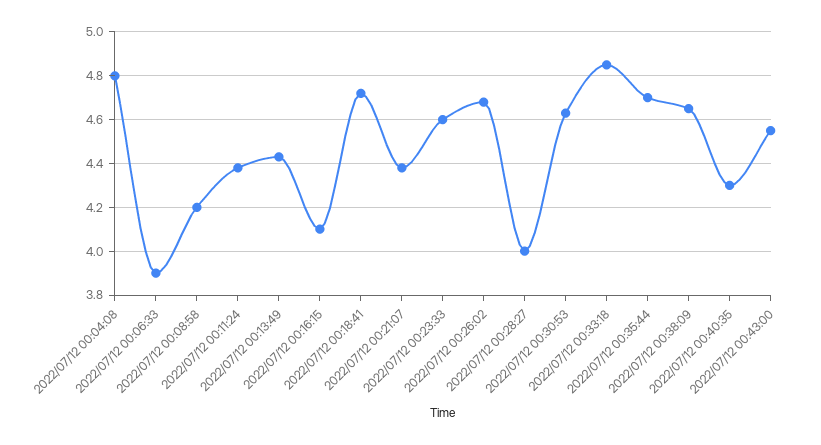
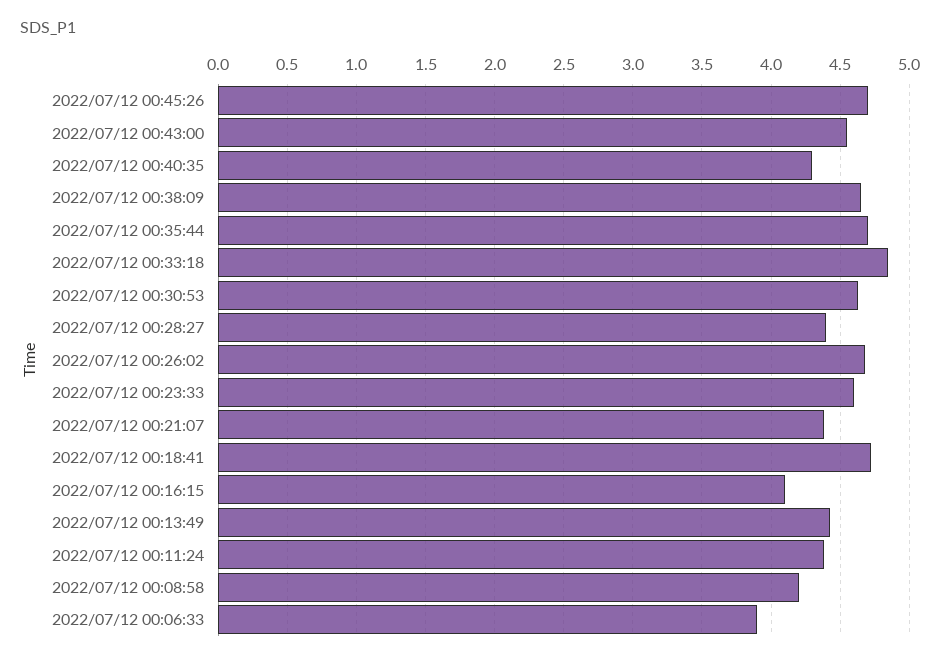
2022/07/12 00:04:08: 4.8 -> none
2022/07/12 00:28:27: 4 -> 4.4
2022/07/12 00:45:26: none -> 4.7

